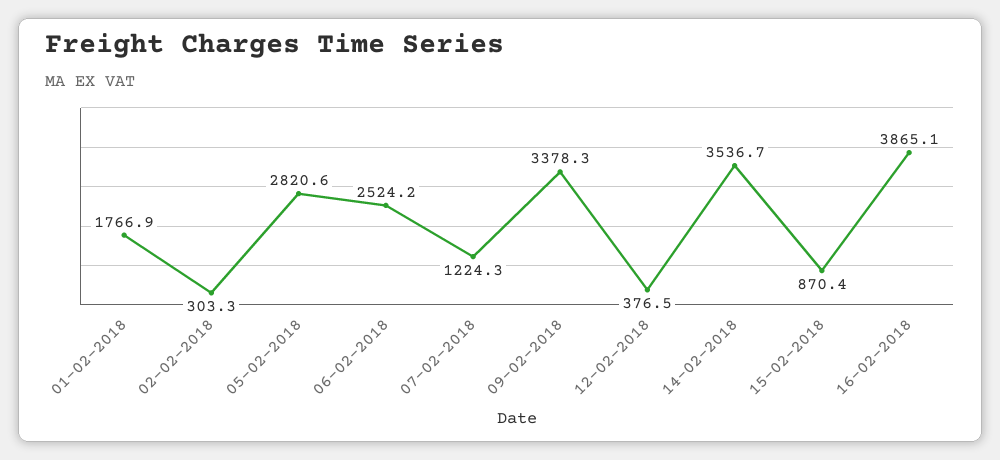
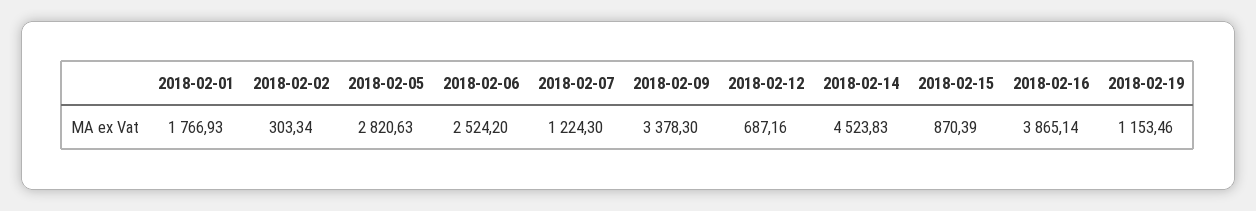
12-02-2018: 376.5 -> 687.16
14-02-2018: 3536.7 -> 4523.83
2018-02-19: none -> 1153.46

